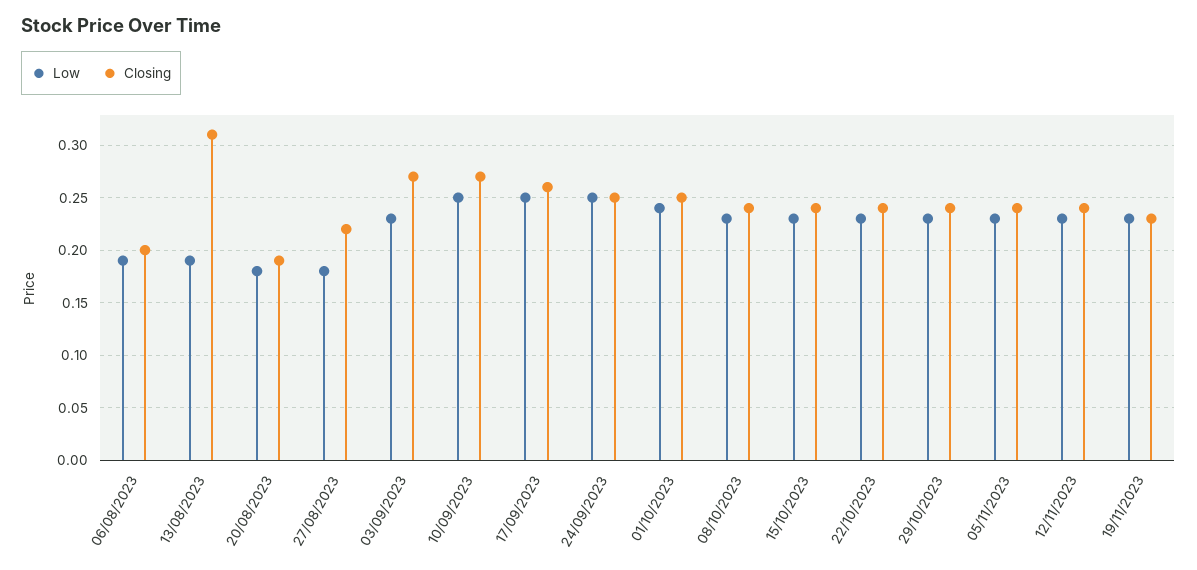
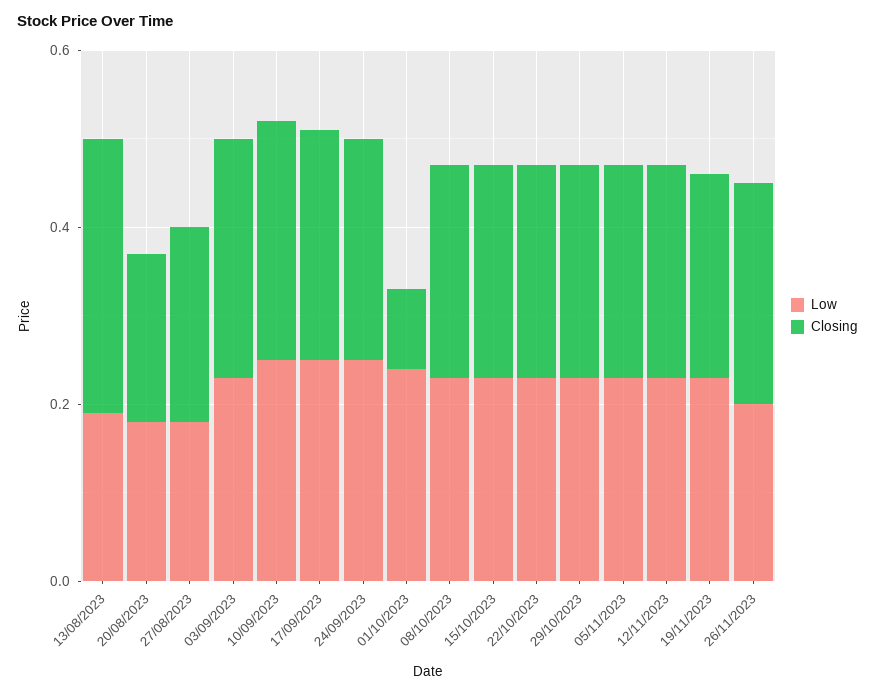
Low, 06/08/2023: 0.19 -> none
Closing, 06/08/2023: 0.2 -> none
Closing, 01/10/2023: 0.25 -> 0.1
Low, 26/11/2023: none -> 0.2
Closing, 26/11/2023: none -> 0.25

